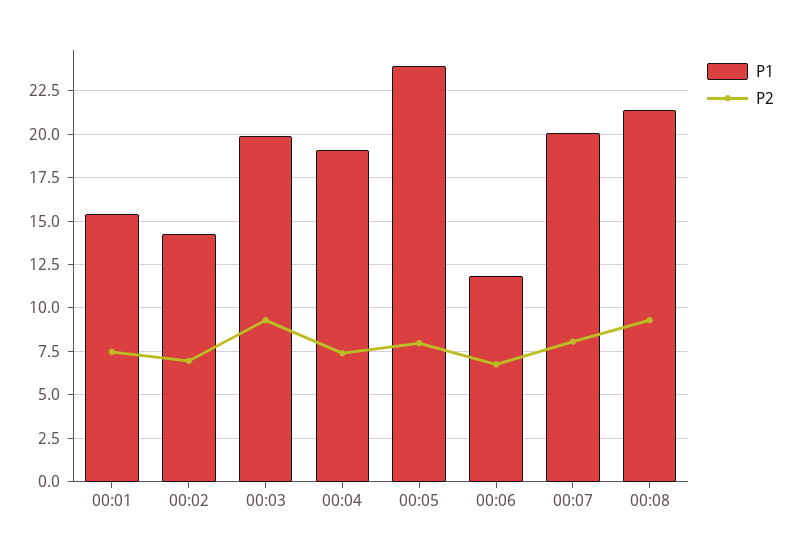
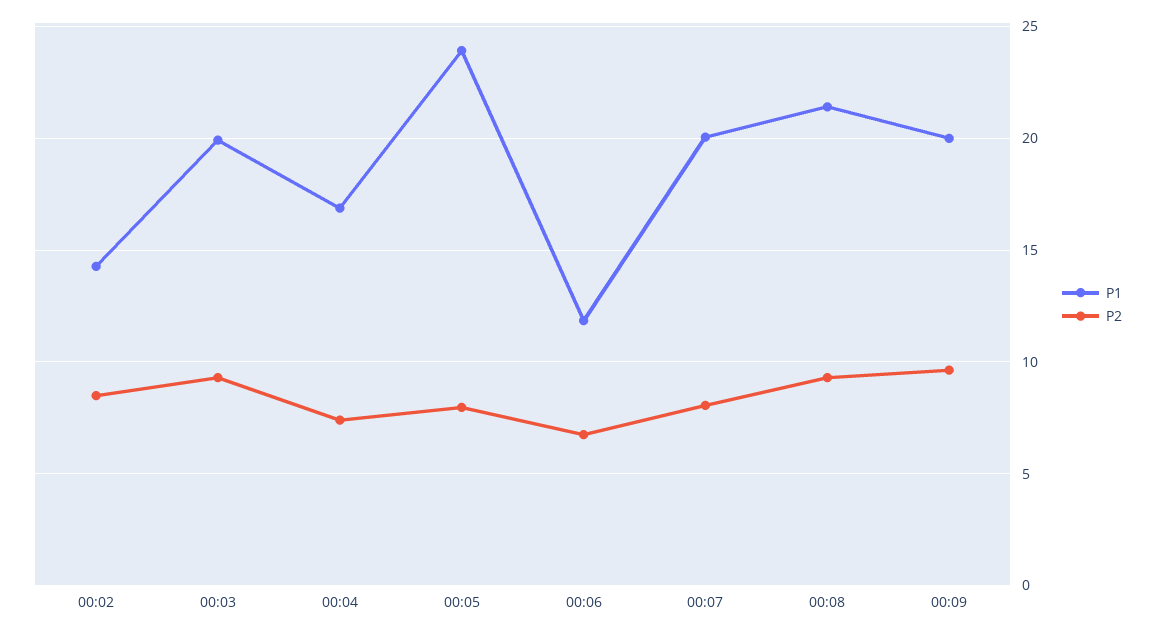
P1, 00:01: 15.5 -> none
P2, 00:01: 7.5 -> none
P2, 00:02: 7 -> 8.5
P1, 00:04: 19 -> 17
P1, 00:09: none -> 20
P2, 00:09: none -> 9.5

